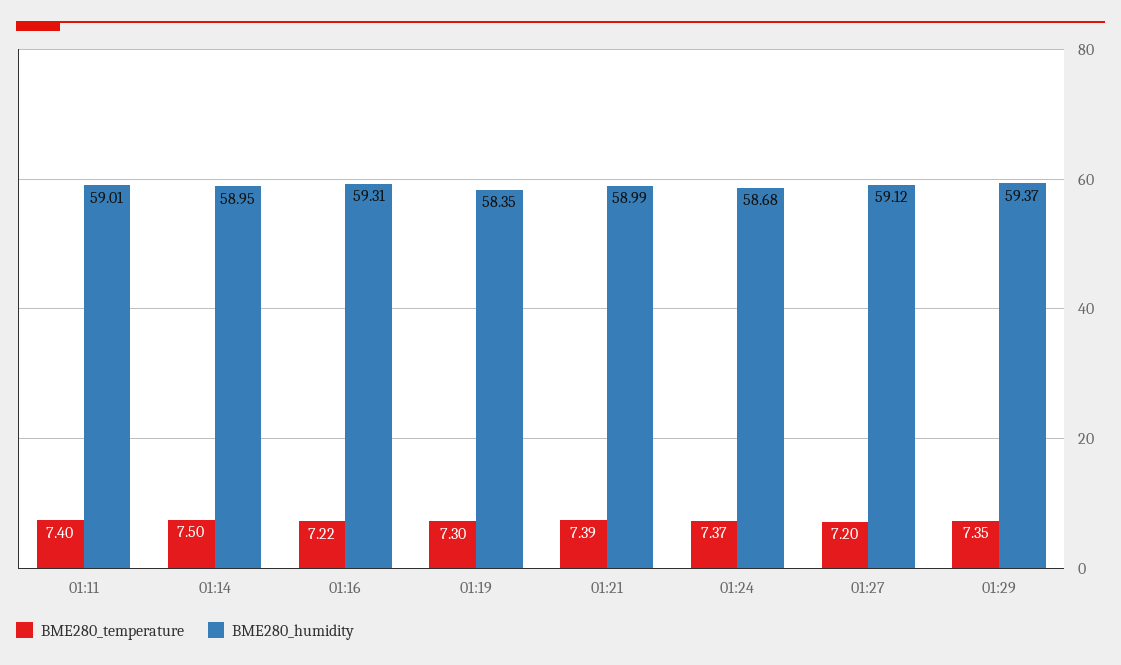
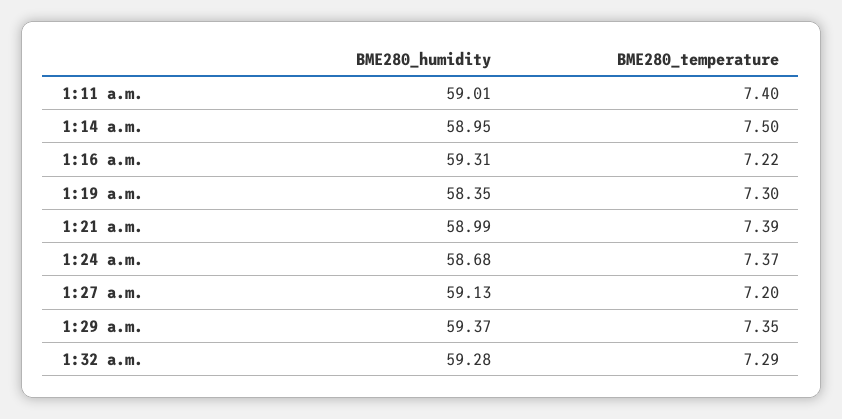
BME280_humidity, 01:27: 59.12 -> 59.13
BME280_humidity, 1:32 a.m.: none -> 59.28
BME280_temperature, 1:32 a.m.: none -> 7.29

